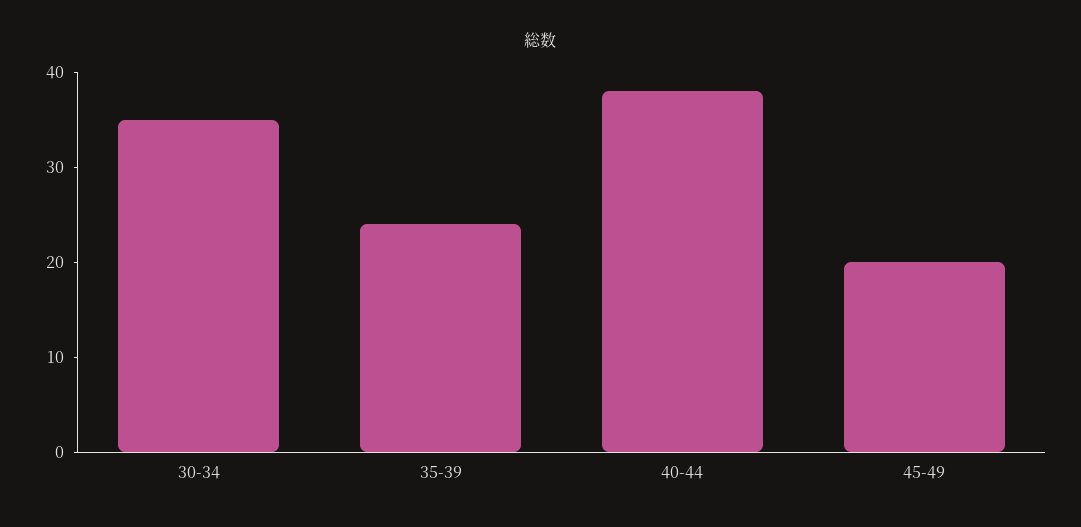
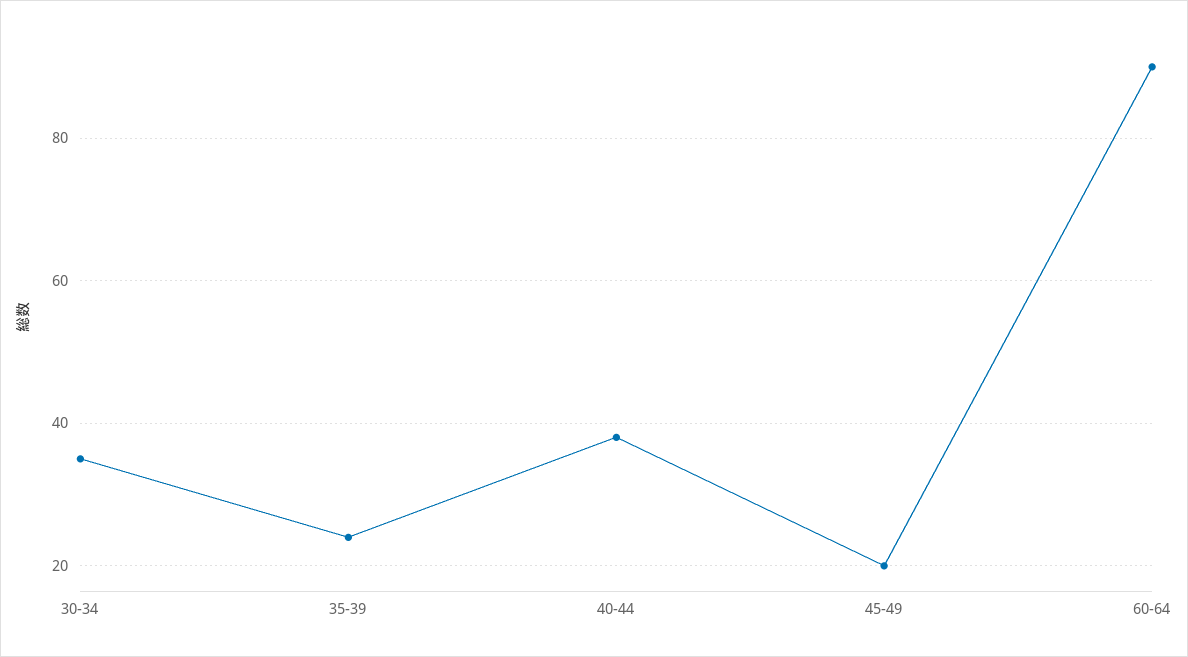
60-64: none -> 90

